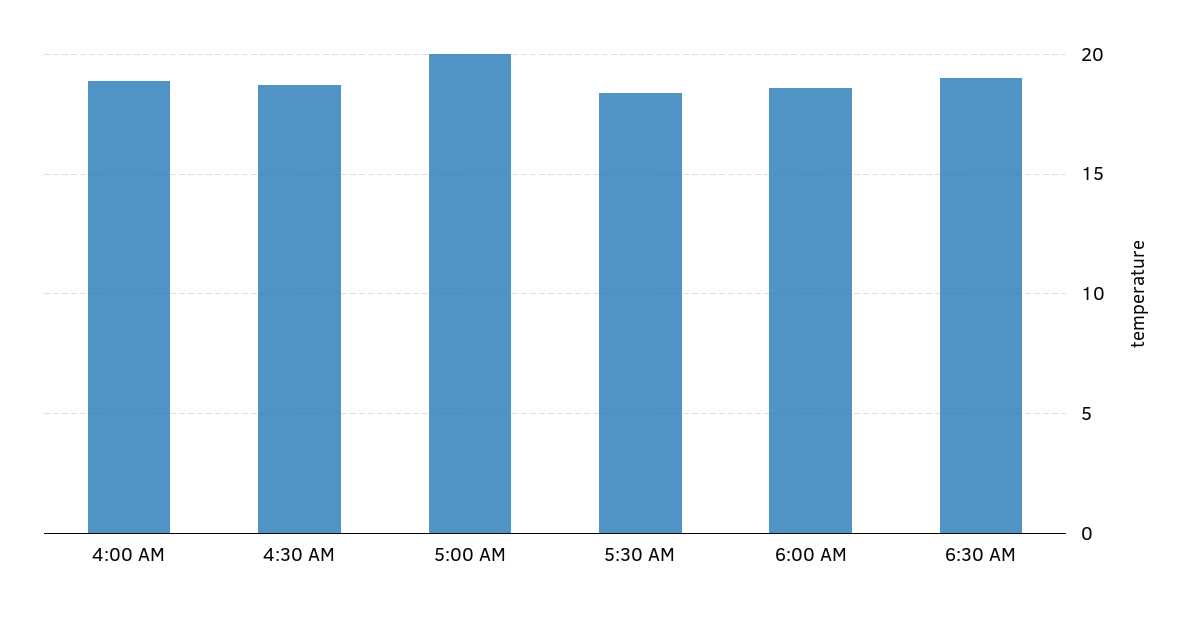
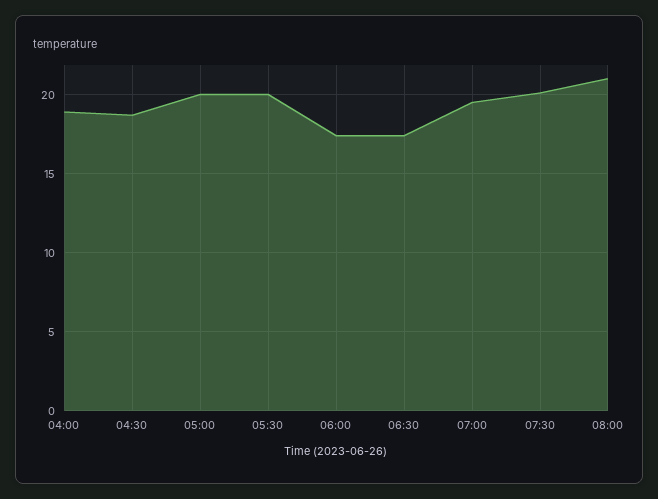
5:30 AM: 18.5 -> 20
6:00 AM: 18.5 -> 17.5
6:30 AM: 19 -> 17.5
07:00: none -> 19.5
07:30: none -> 20
08:00: none -> 21

